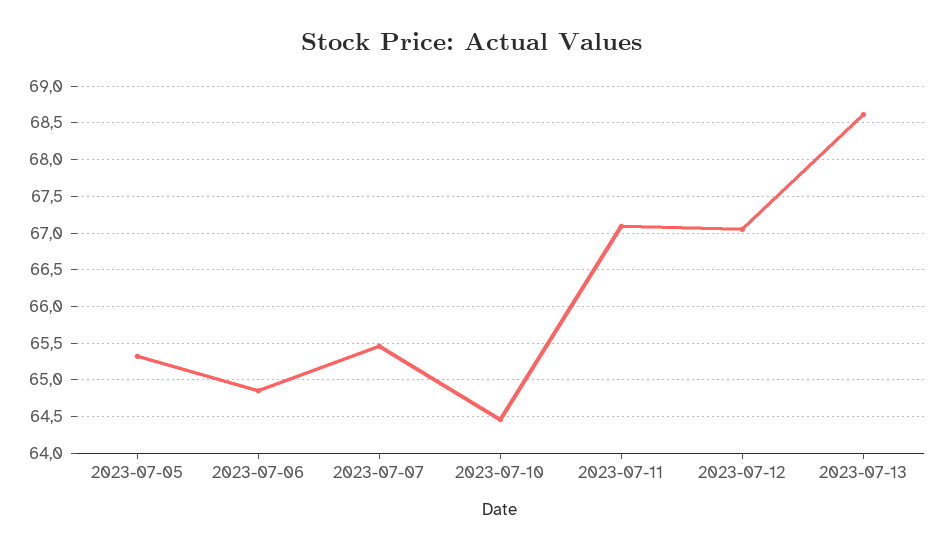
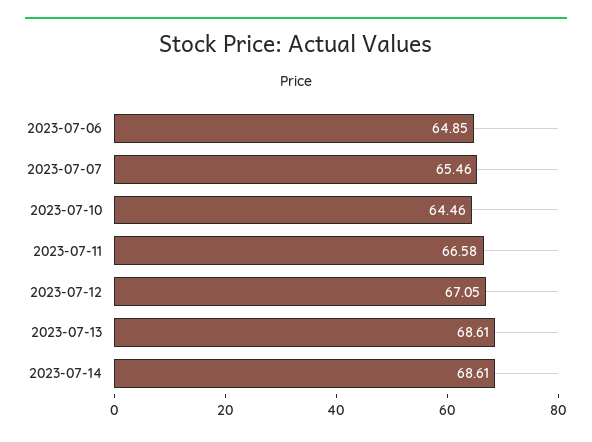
2023-07-05: 65.3 -> none
2023-07-11: 67.1 -> 66.58
2023-07-14: none -> 68.61

